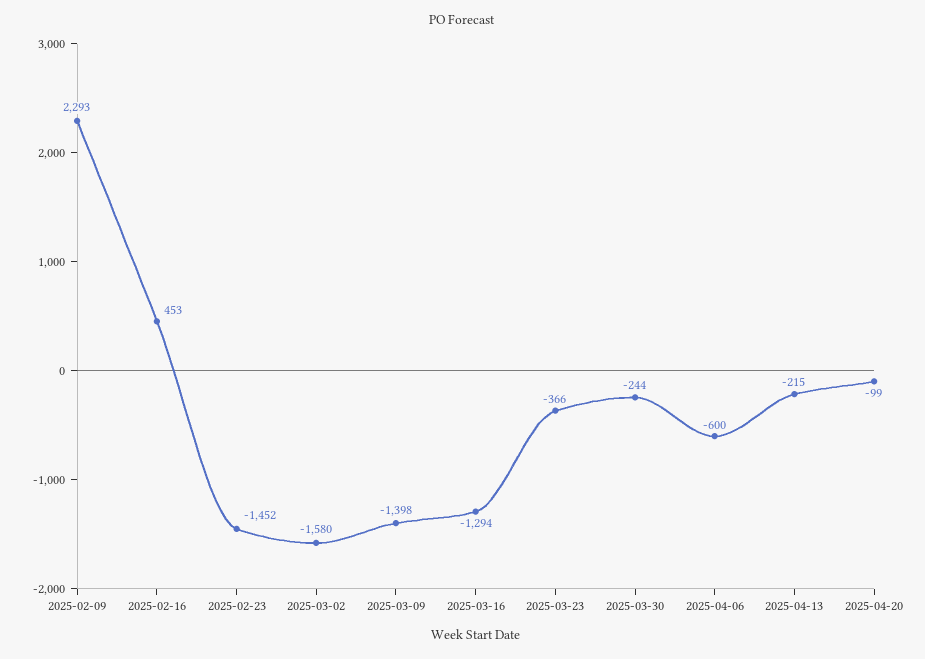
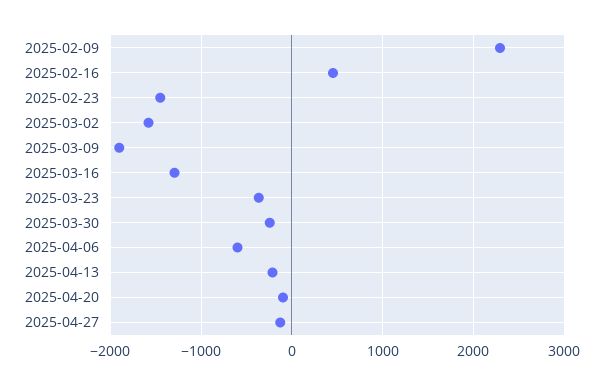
2025-03-09: -1398 -> -1900
2025-04-27: none -> -100

